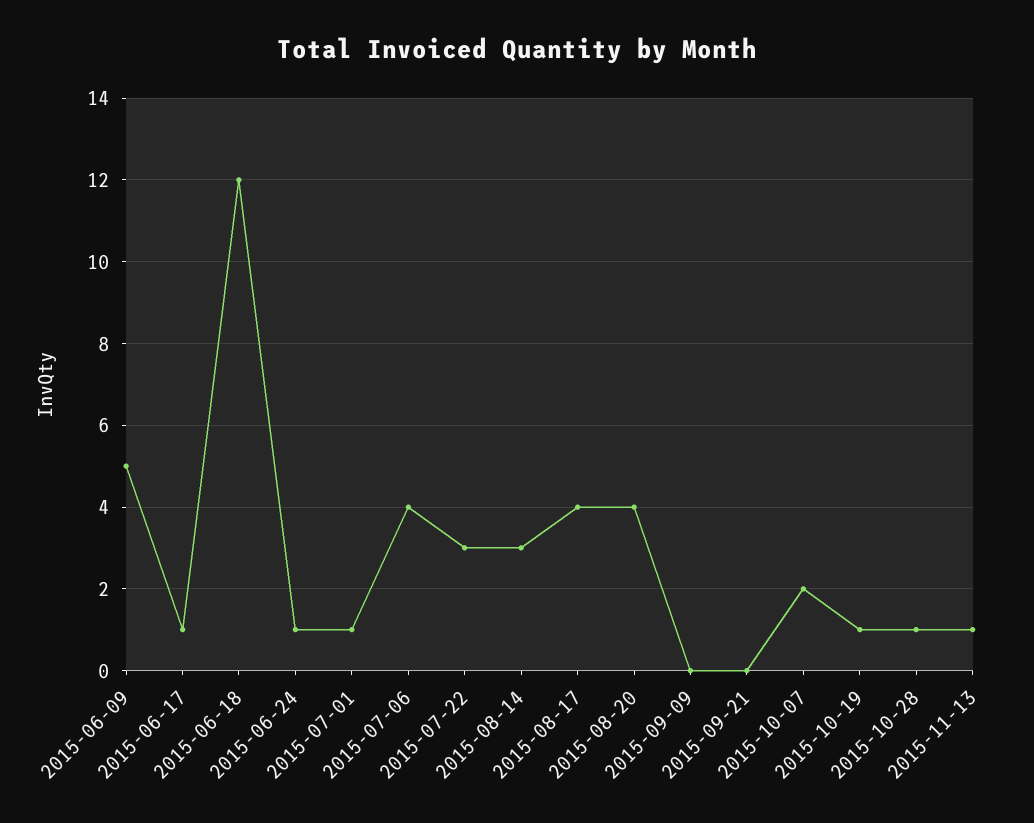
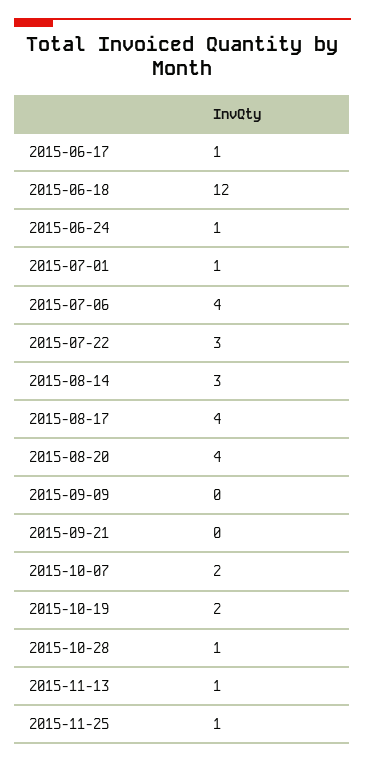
2015-06-09: 5 -> none
2015-10-19: 1 -> 2
2015-11-25: none -> 1

